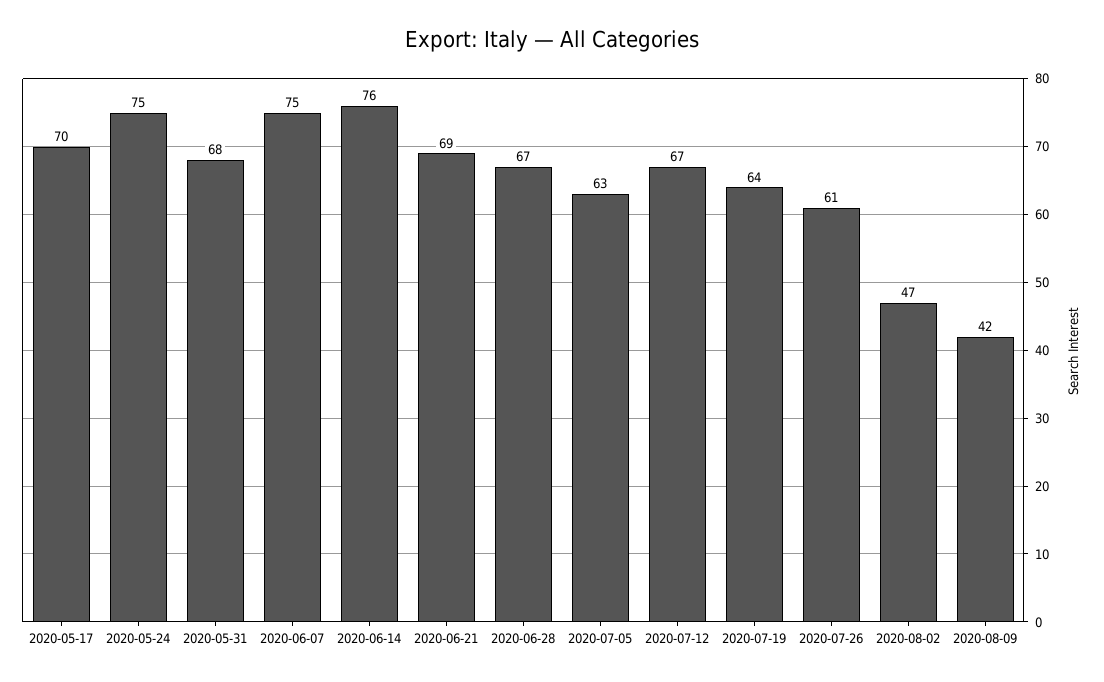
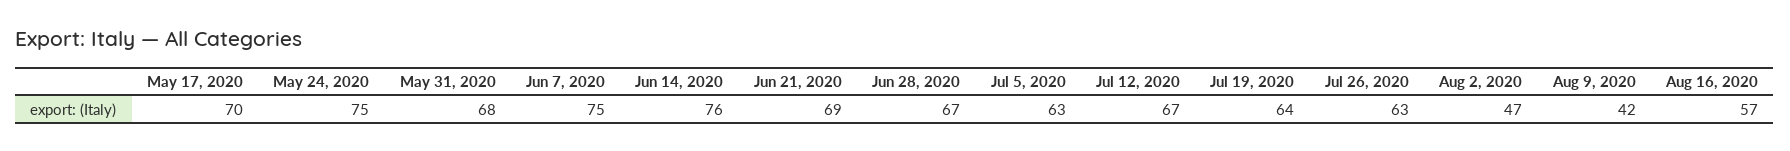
2020-07-26: 61 -> 63
Aug 16, 2020: none -> 57

